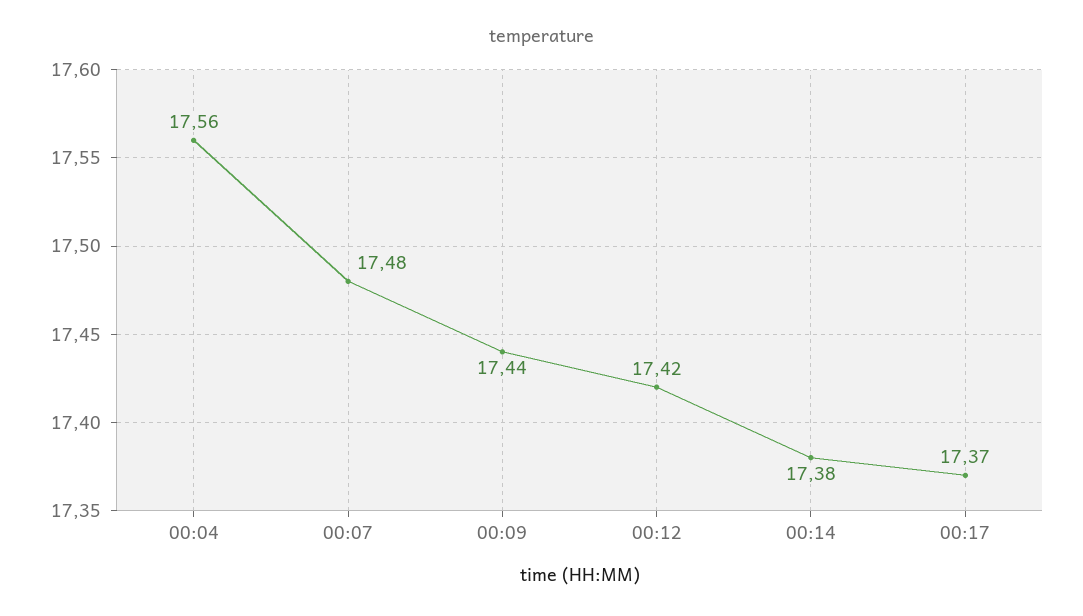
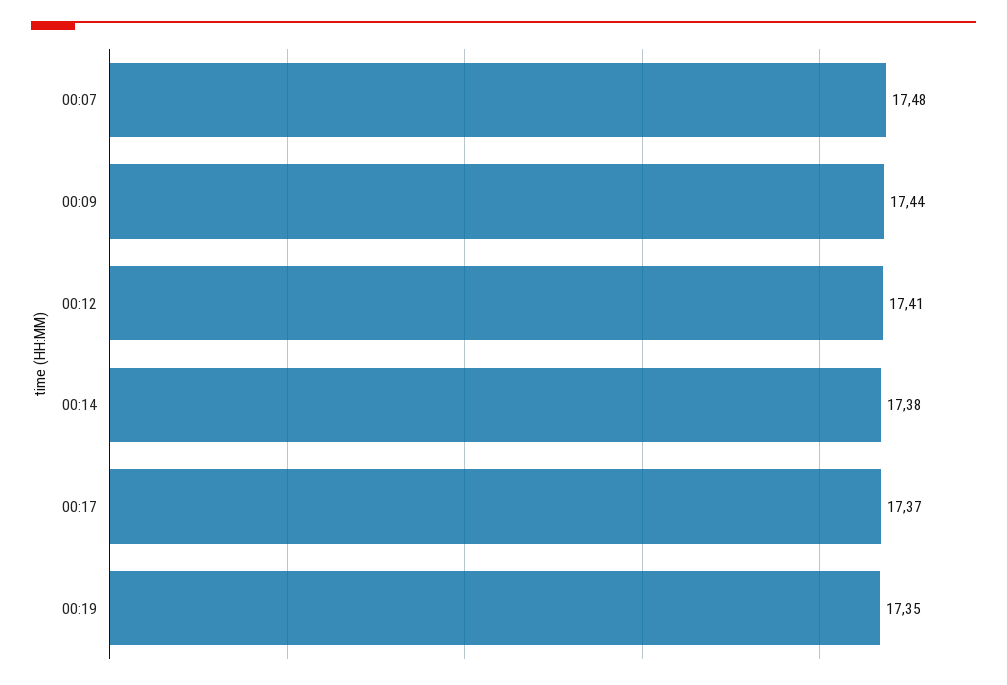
00:04: 17.56 -> none
00:12: 17.42 -> 17.41
00:19: none -> 17.35

